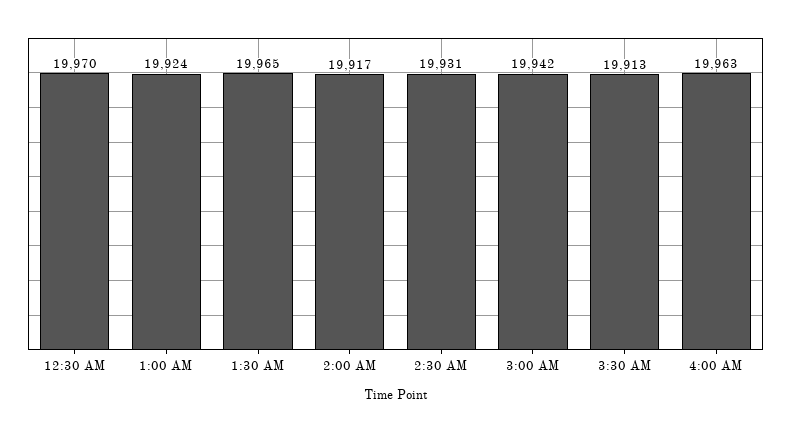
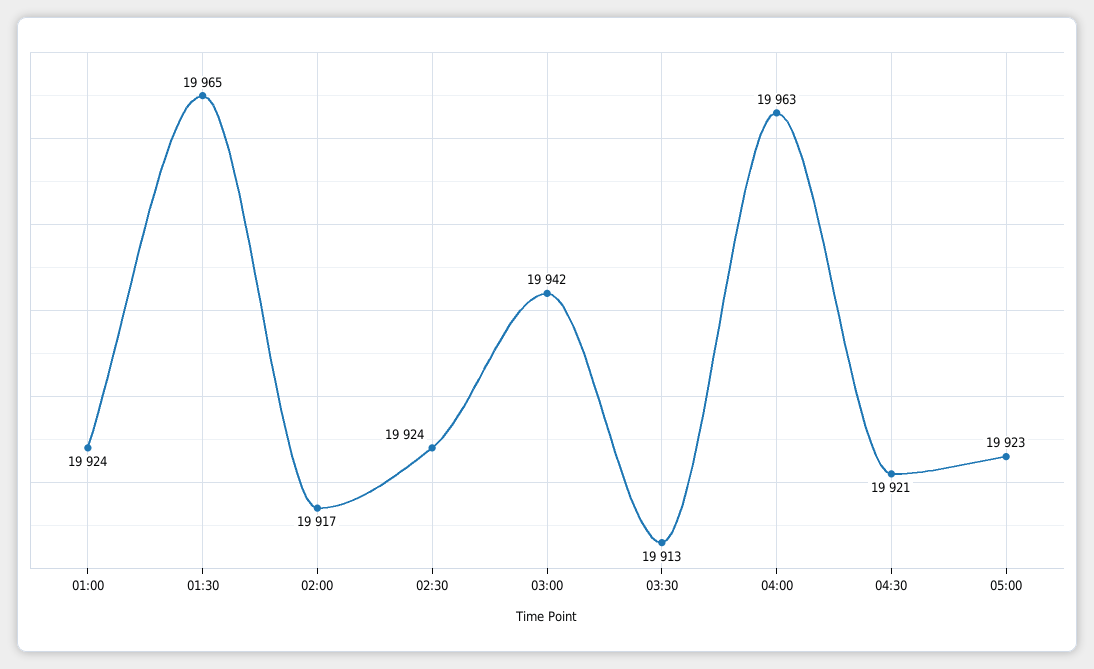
12:30 AM: 19970 -> none
2:30 AM: 19931 -> 19924
04:30: none -> 19921
05:00: none -> 19923

